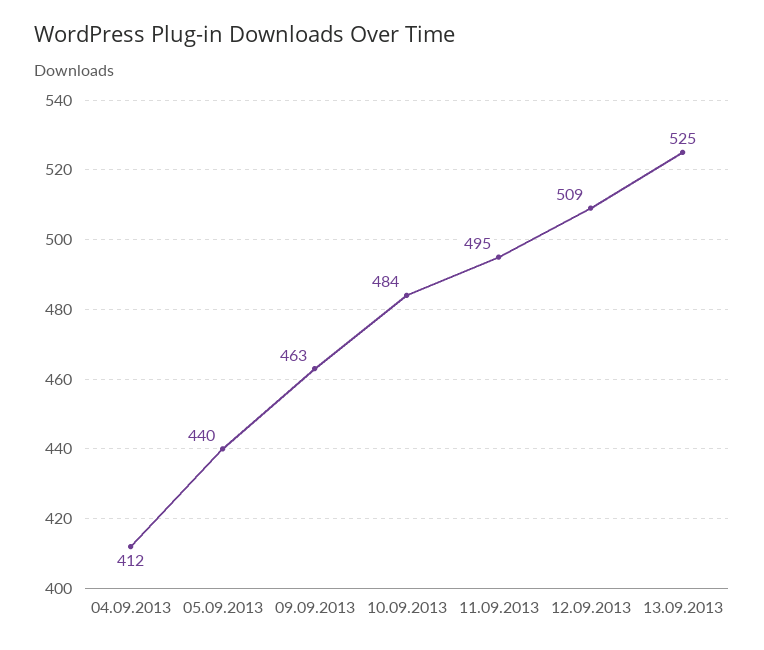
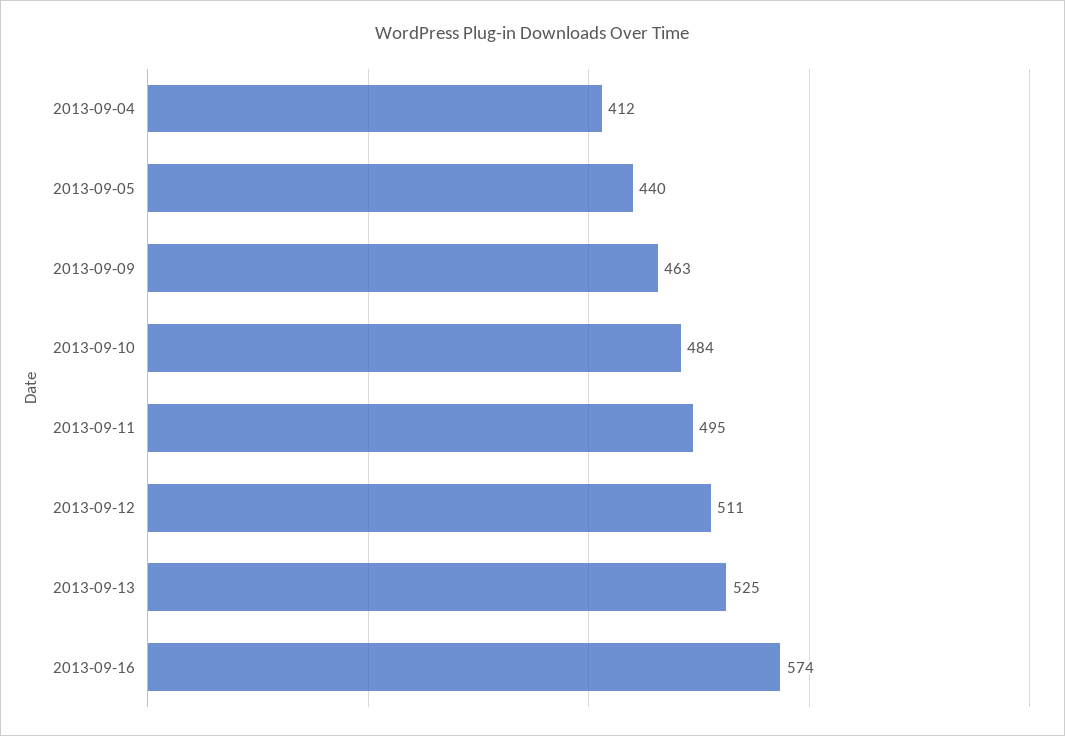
12.09.2013: 509 -> 511
2013-09-16: none -> 574

